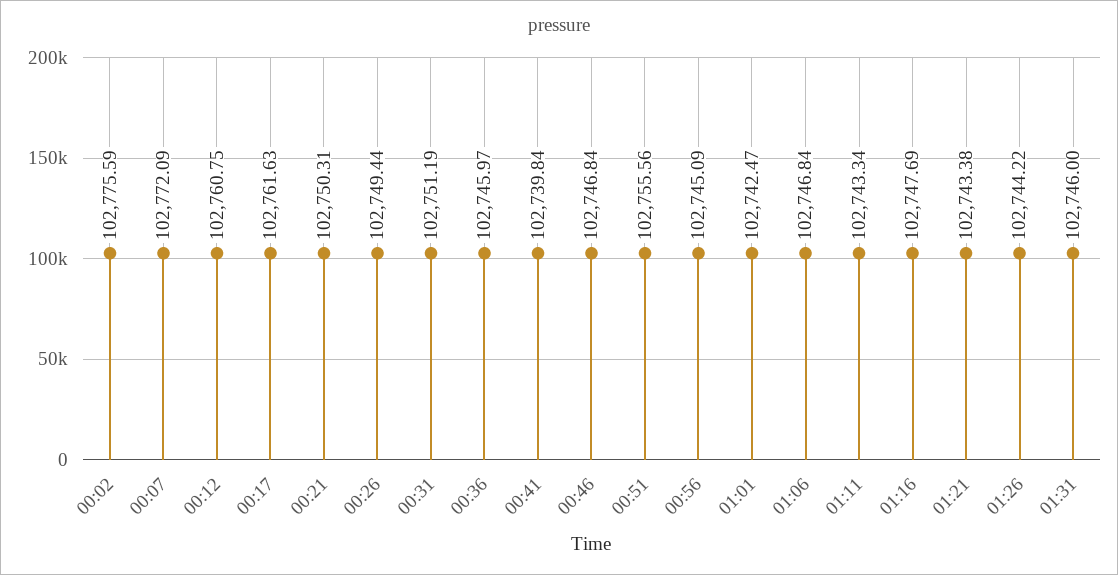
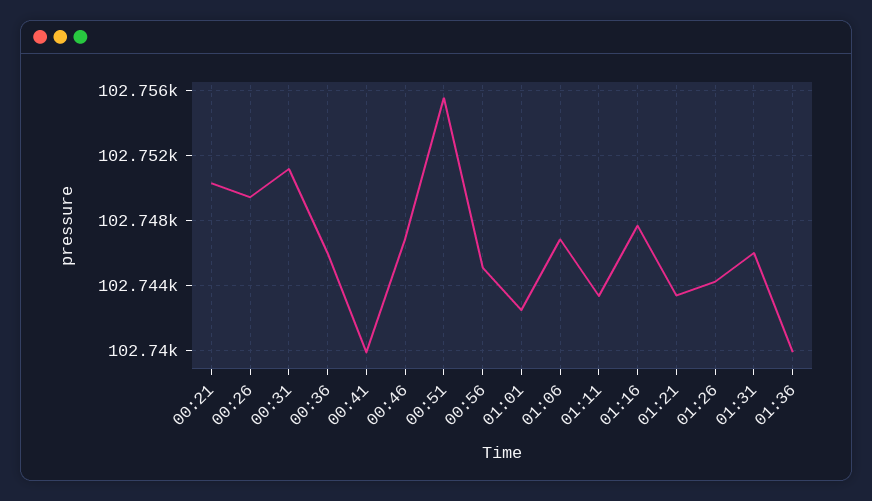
00:02: 102775.59 -> none
00:07: 102772.09 -> none
00:12: 102760.75 -> none
00:17: 102761.63 -> none
01:36: none -> 102740

